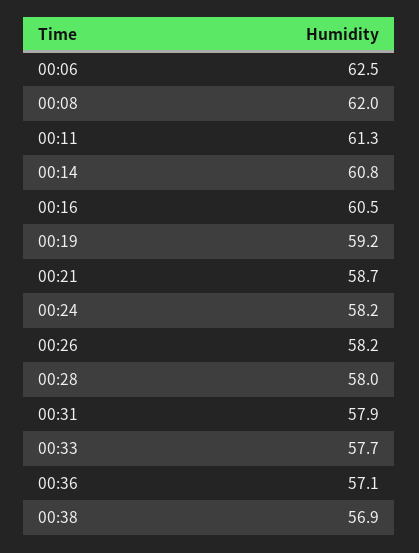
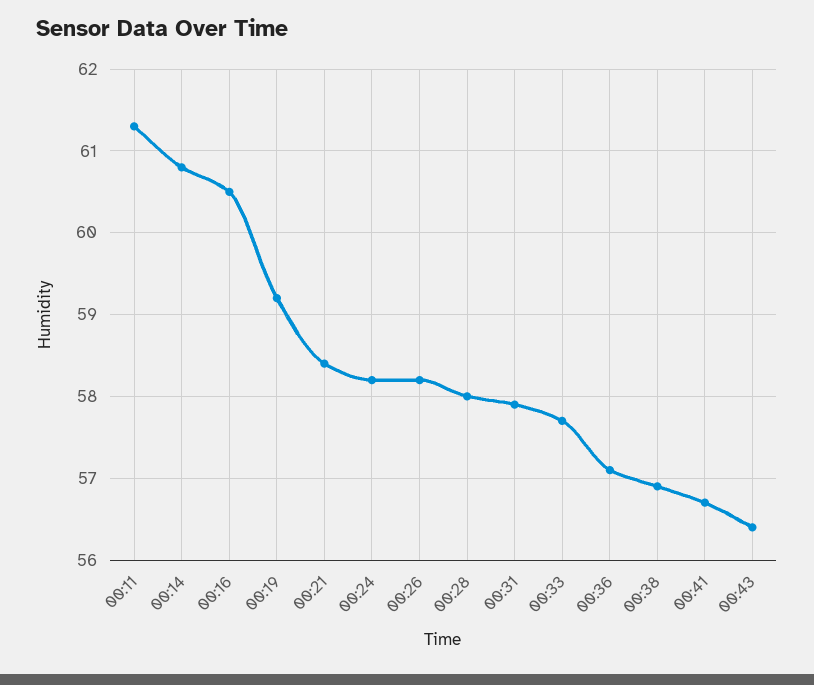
00:06: 62.5 -> none
00:08: 62 -> none
00:21: 58.7 -> 58.4
00:41: none -> 56.7
00:43: none -> 56.4

